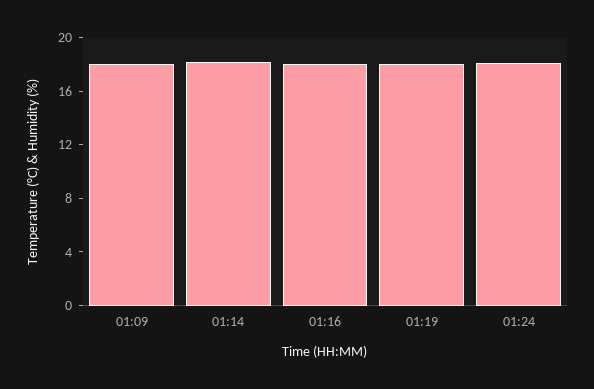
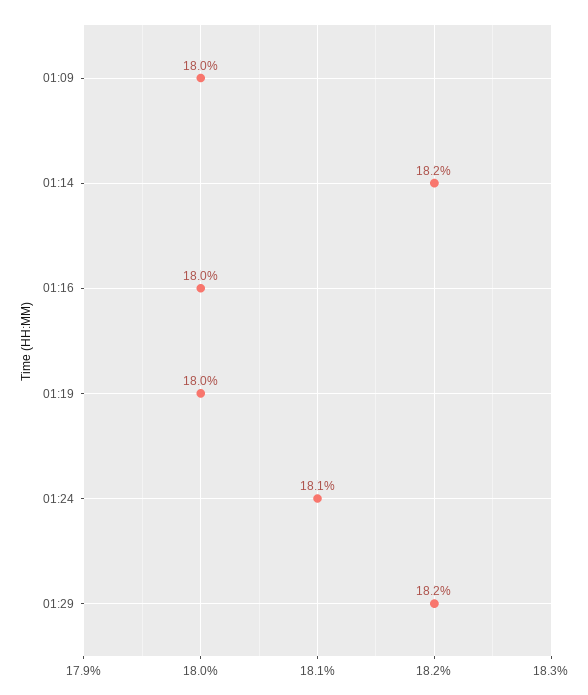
01:29: none -> 18.2

